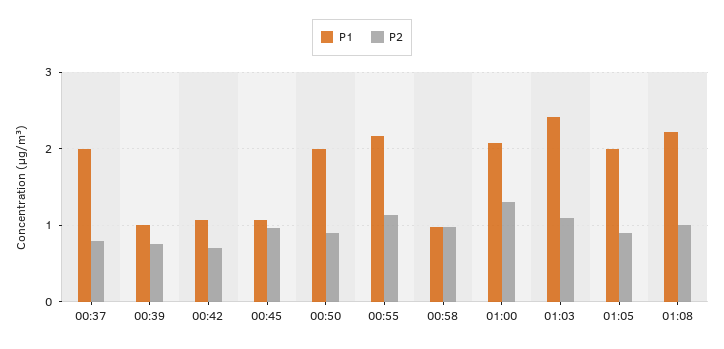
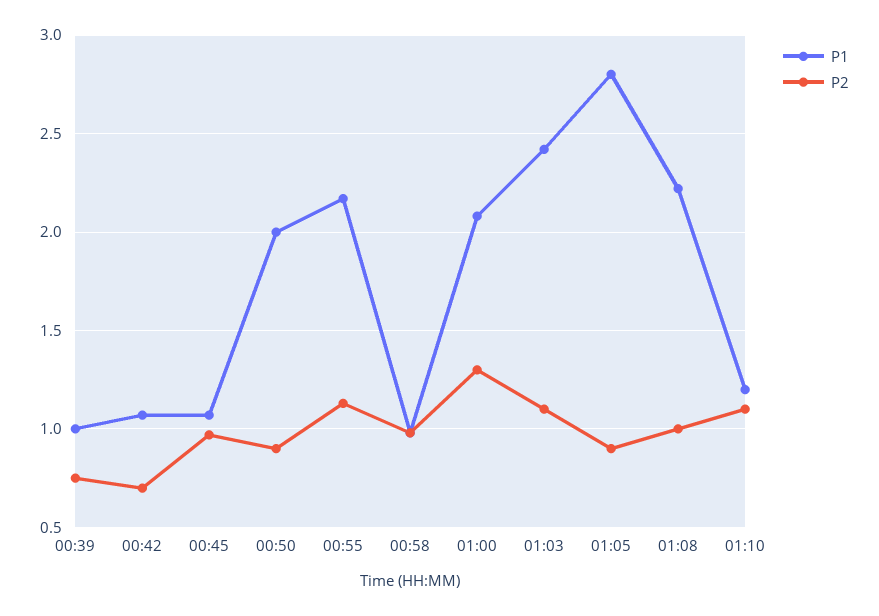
P1, 00:37: 2 -> none
P2, 00:37: 0.8 -> none
P1, 01:05: 2 -> 2.8
P1, 01:10: none -> 1.2
P2, 01:10: none -> 1.1

